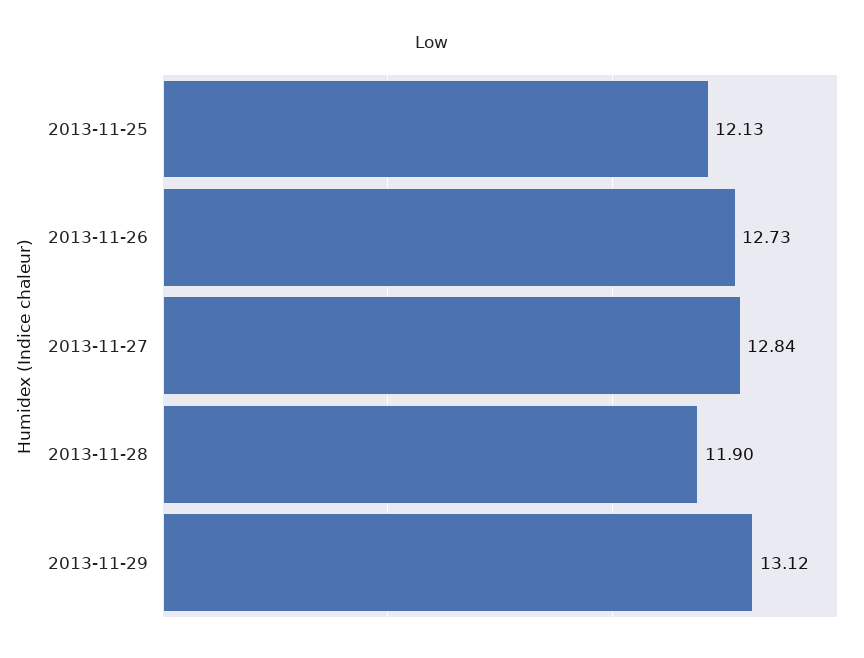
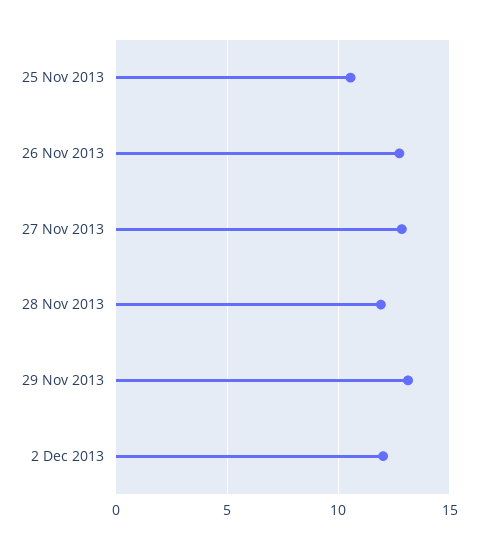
2013-11-25: 12.13 -> 10.5
2 Dec 2013: none -> 12

